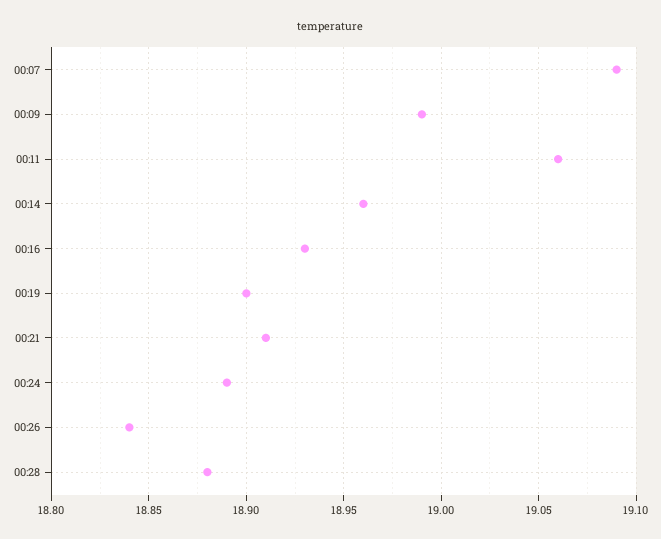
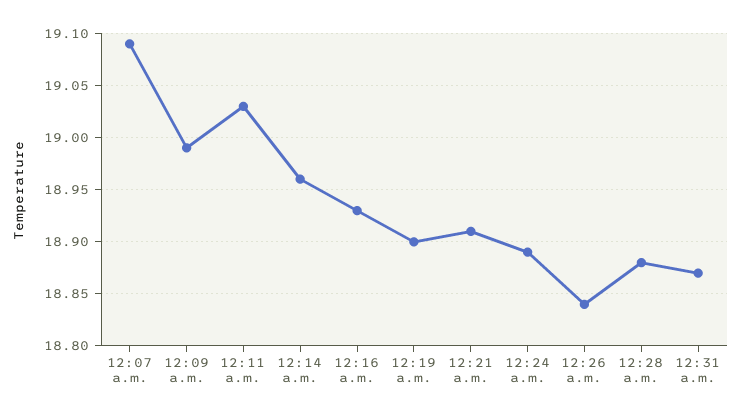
00:11: 19.06 -> 19.03
12:31 a.m.: none -> 18.87

